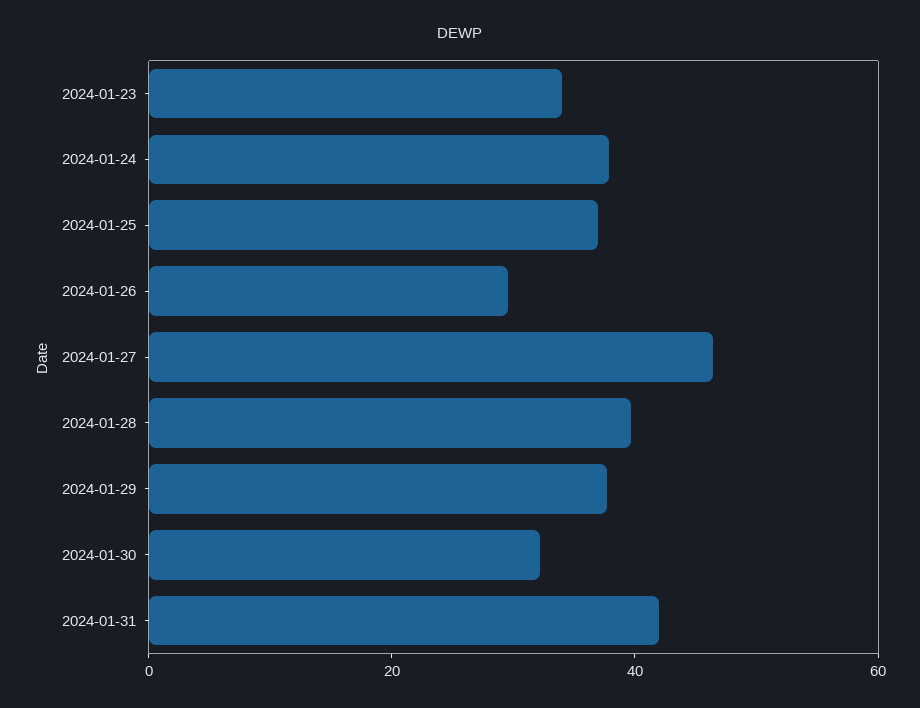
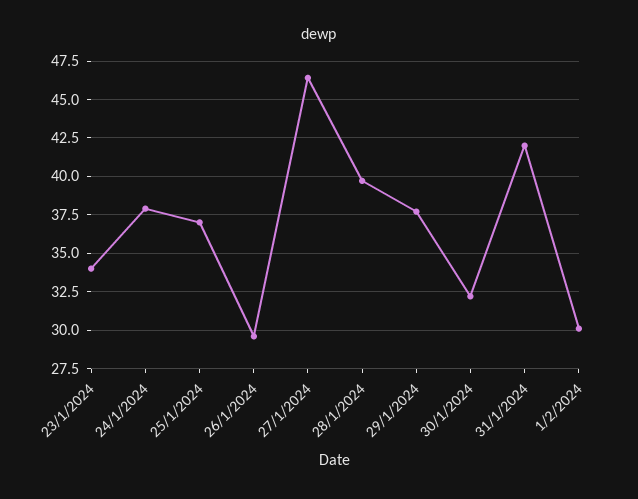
1/2/2024: none -> 30

